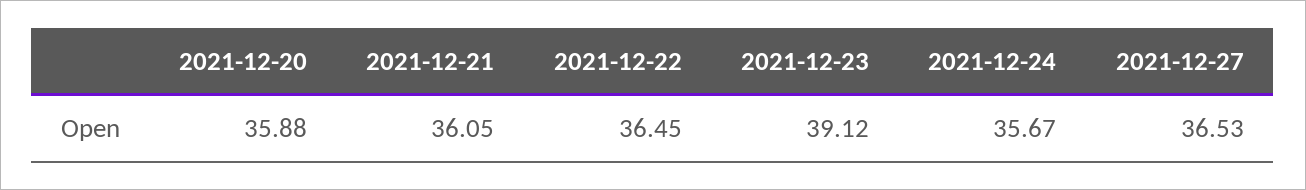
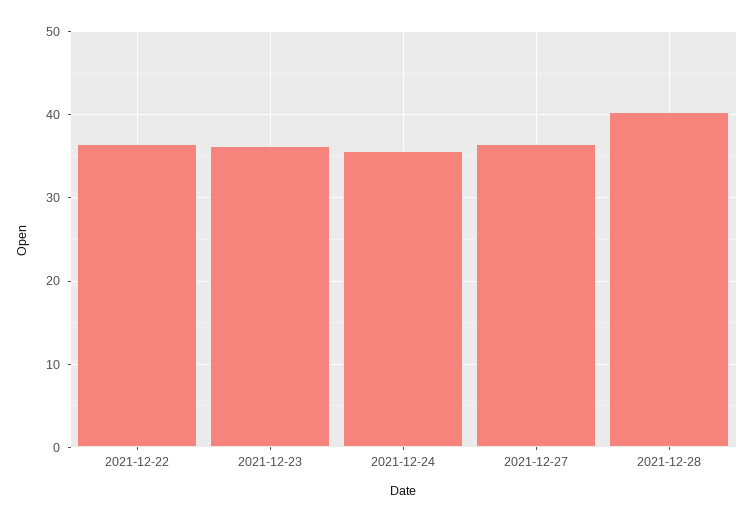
2021-12-20: 35.88 -> none
2021-12-21: 36.05 -> none
2021-12-23: 39.12 -> 36
2021-12-28: none -> 40

